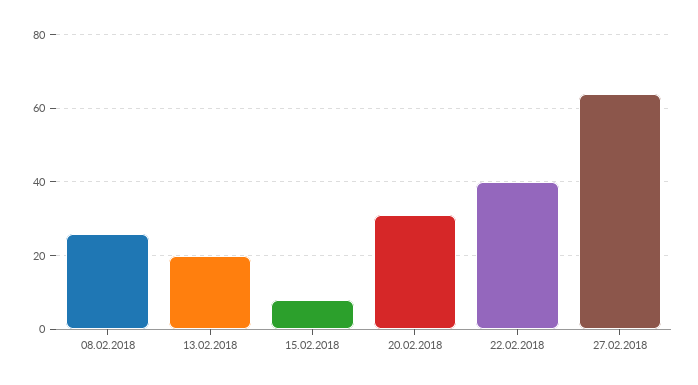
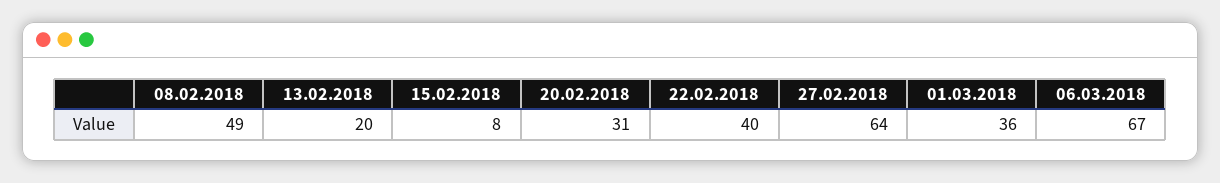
08.02.2018: 25 -> 49
01.03.2018: none -> 36
06.03.2018: none -> 67

